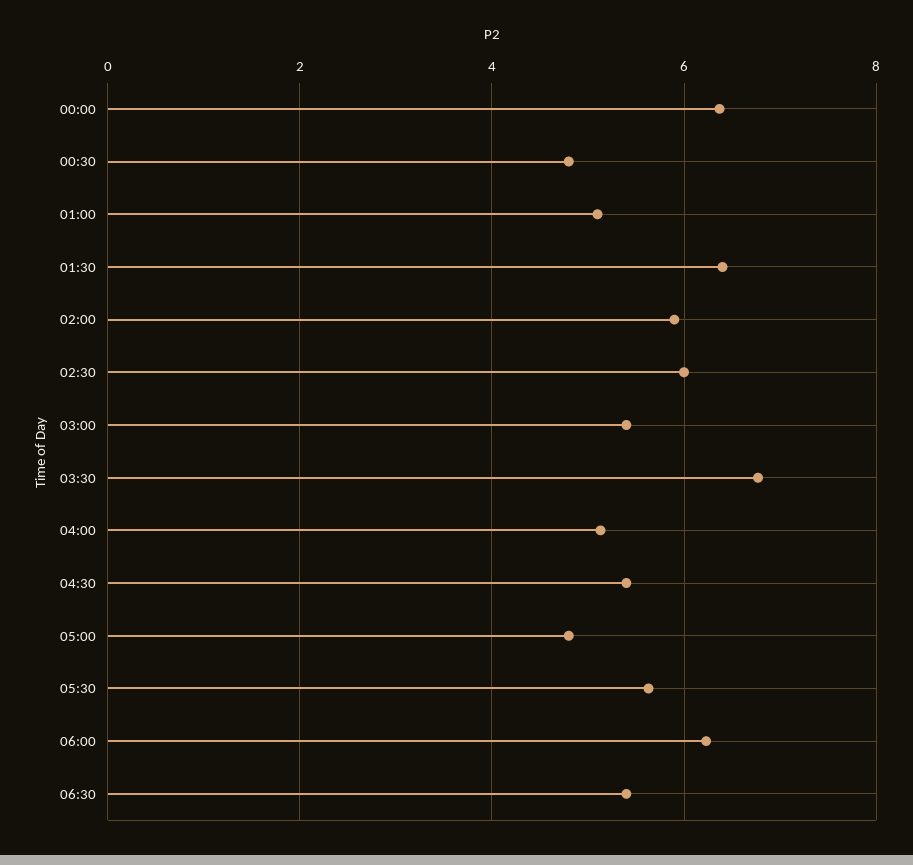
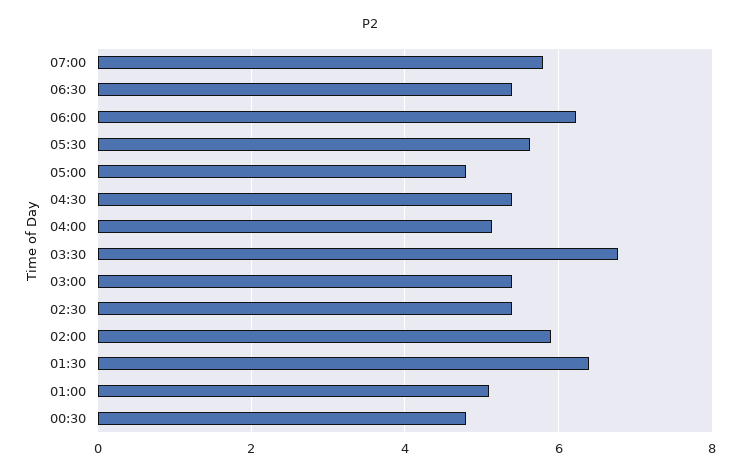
00:00: 6.4 -> none
02:30: 6 -> 5.4
07:00: none -> 5.8

